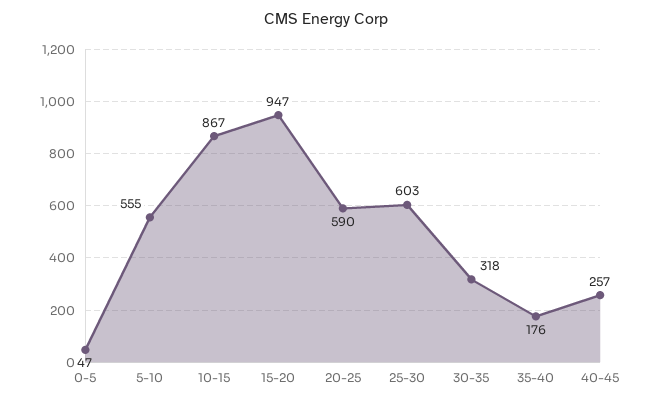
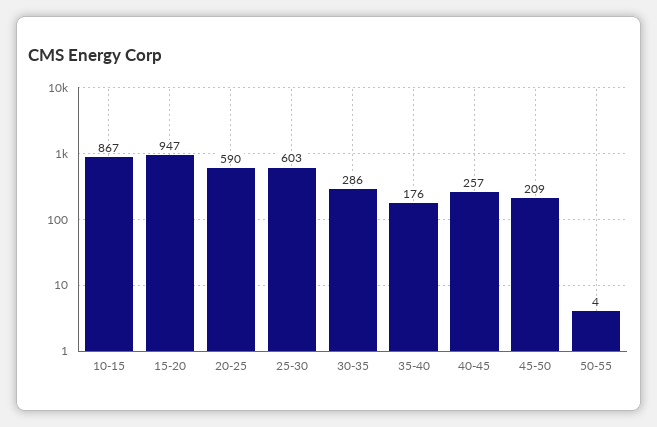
0-5: 47 -> none
5-10: 555 -> none
30-35: 318 -> 286
45-50: none -> 209
50-55: none -> 4

